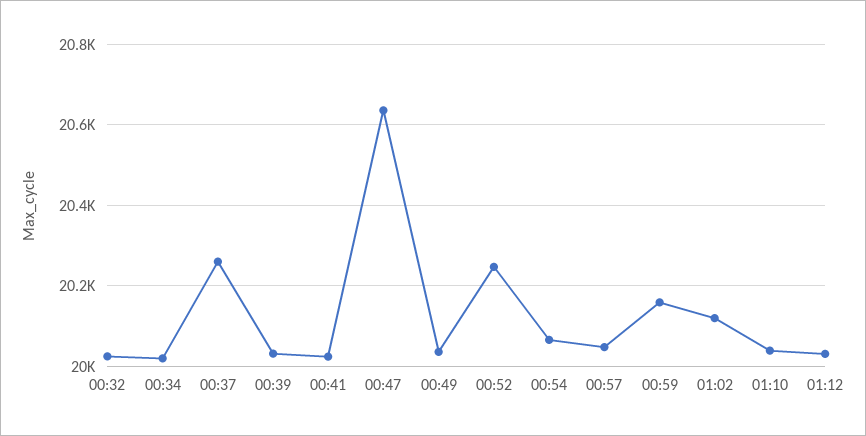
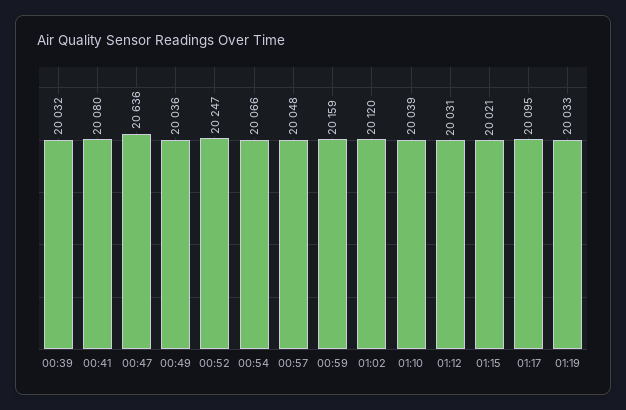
00:32: 20020 -> none
00:34: 20020 -> none
00:37: 20260 -> none
00:41: 20020 -> 20080
01:15: none -> 20021
01:17: none -> 20095
01:19: none -> 20033

